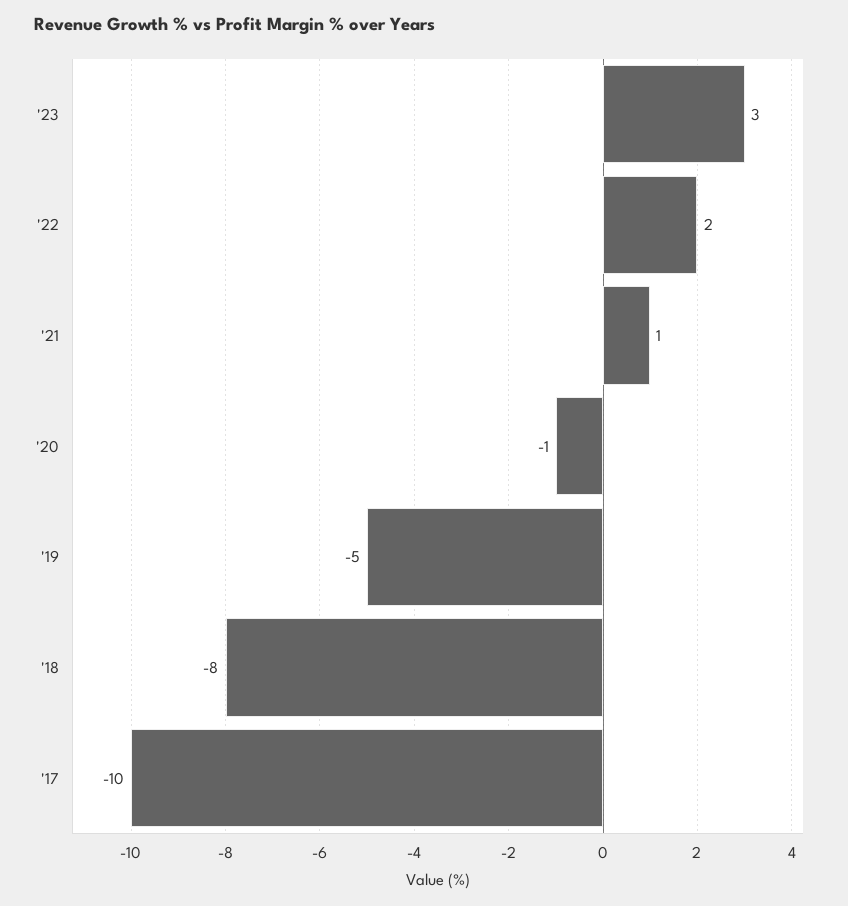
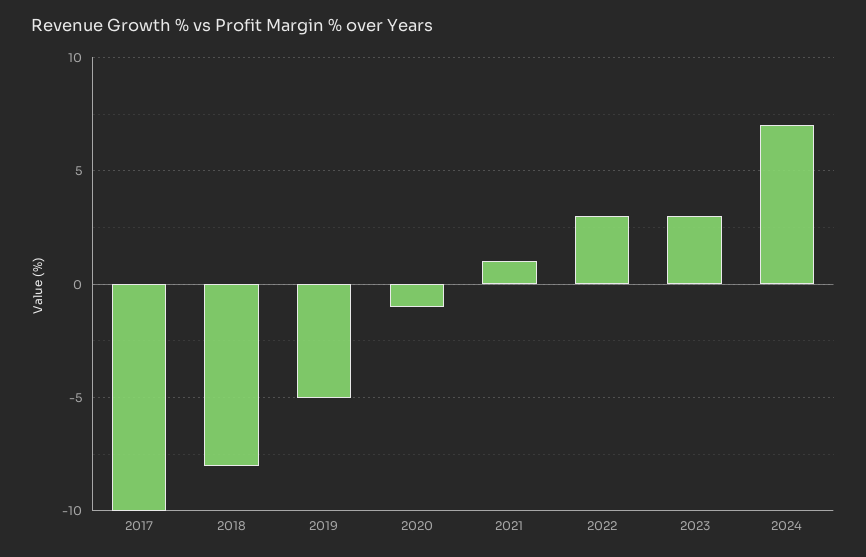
'22: 2 -> 3
2024: none -> 7

